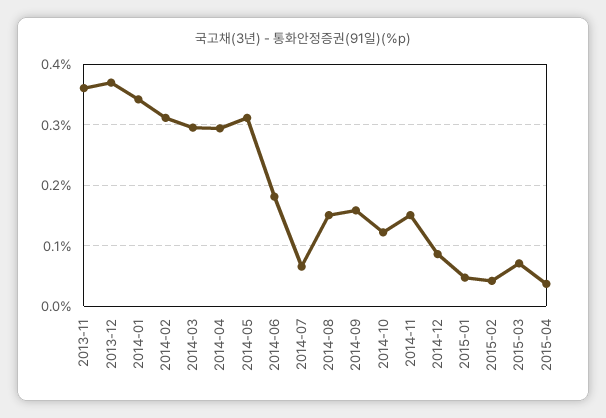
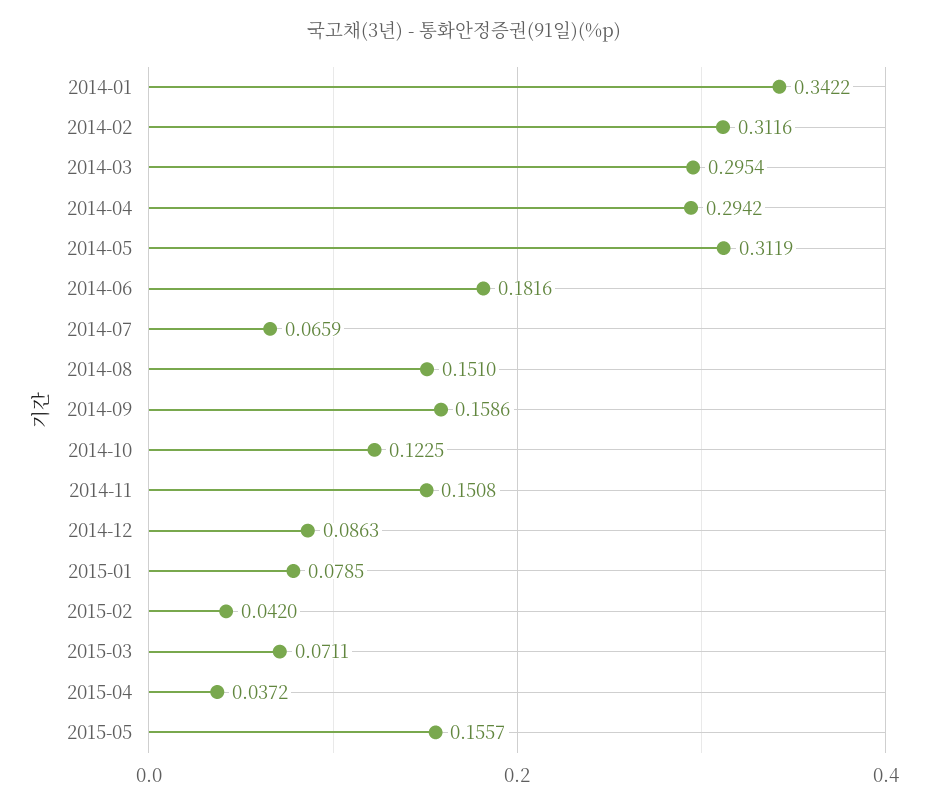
2013-11: 0.36 -> none
2013-12: 0.37 -> none
2015-01: 0.05 -> 0.0785
2015-05: none -> 0.1557

